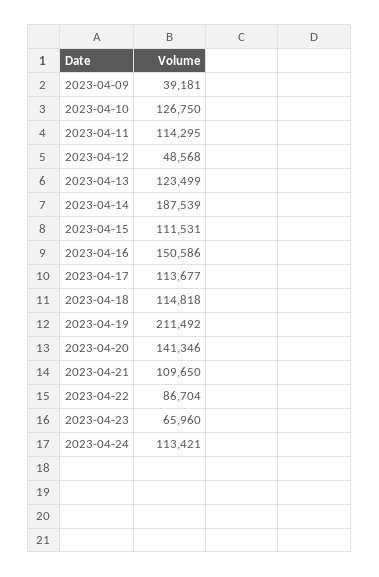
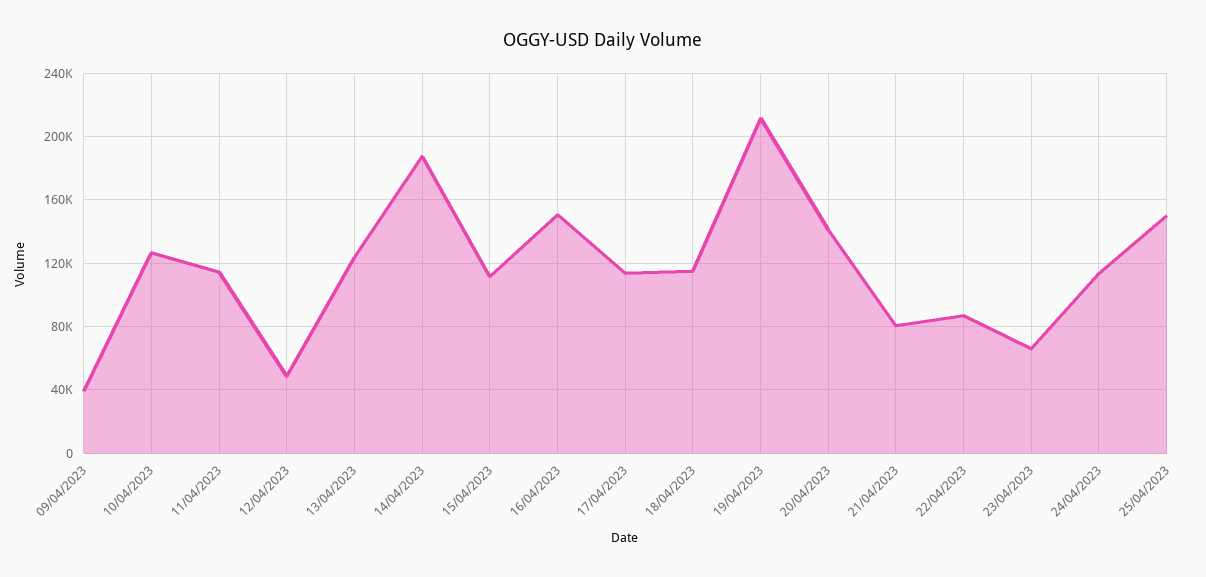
2023-04-21: 109650 -> 80000
25/04/2023: none -> 150000

